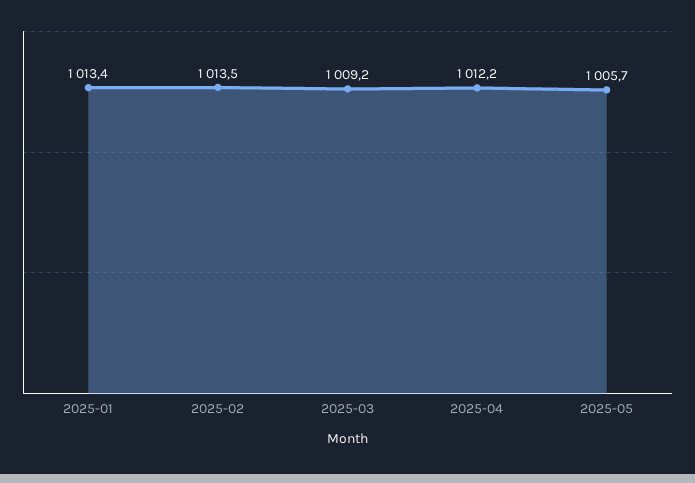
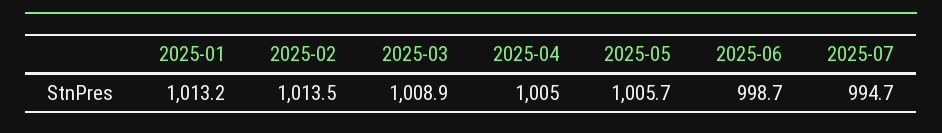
2025-01: 1013.4 -> 1013.2
2025-03: 1009.2 -> 1008.9
2025-04: 1012.2 -> 1005
2025-06: none -> 998.7
2025-07: none -> 994.7

